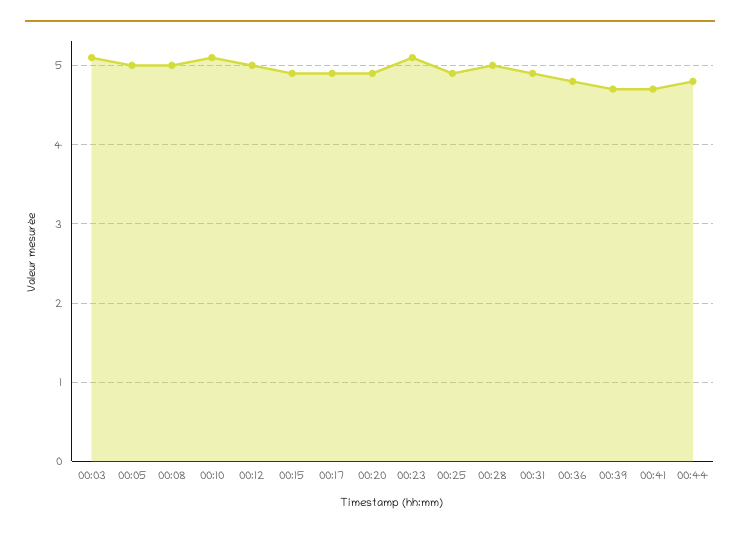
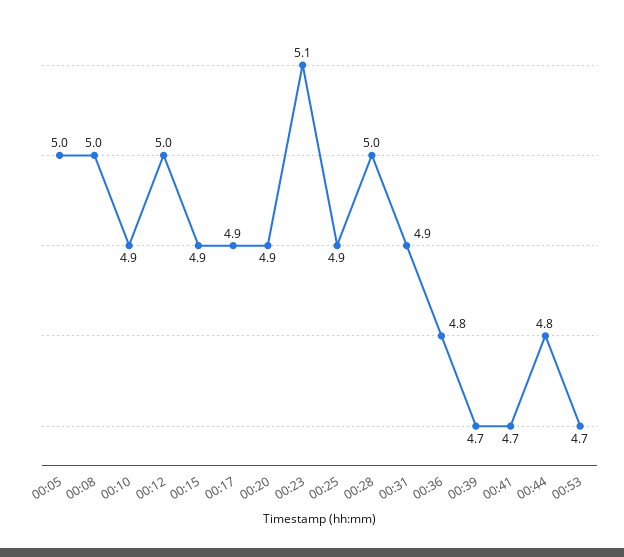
00:03: 5.1 -> none
00:10: 5.1 -> 4.9
00:53: none -> 4.7

